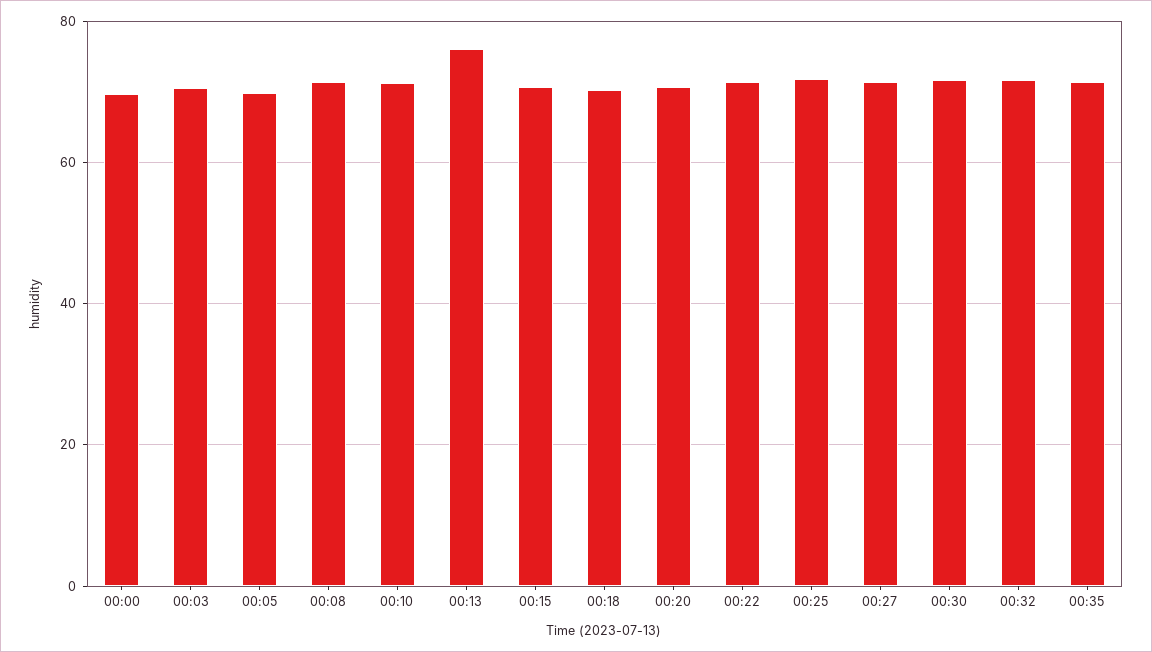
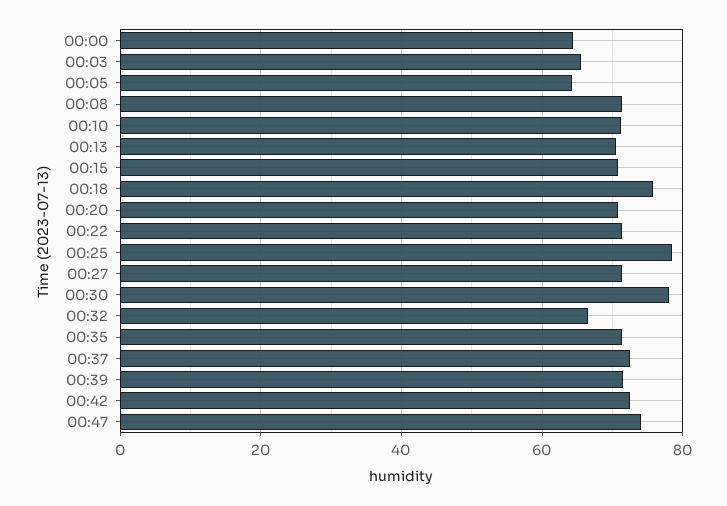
00:00: 70 -> 64
00:03: 70 -> 66
00:05: 70 -> 64
00:13: 76 -> 70
00:18: 70 -> 76
00:25: 72 -> 78
00:30: 72 -> 78
00:32: 72 -> 66
00:37: none -> 72
00:39: none -> 72
00:42: none -> 72
00:47: none -> 74

